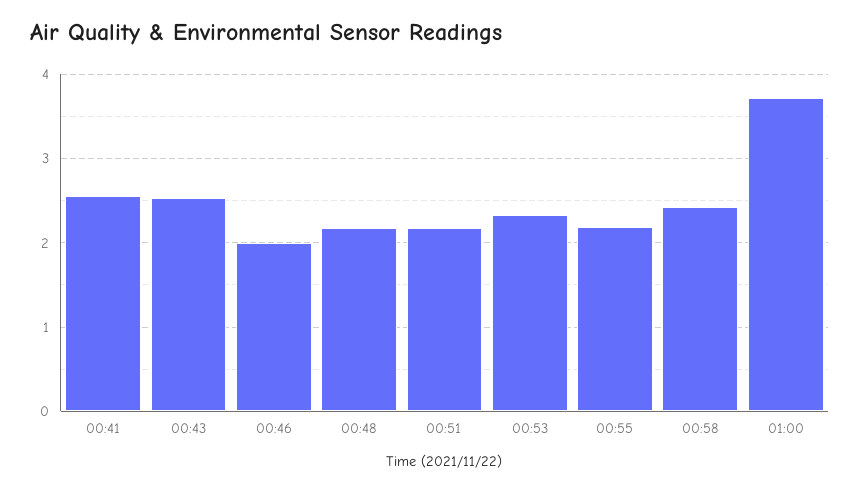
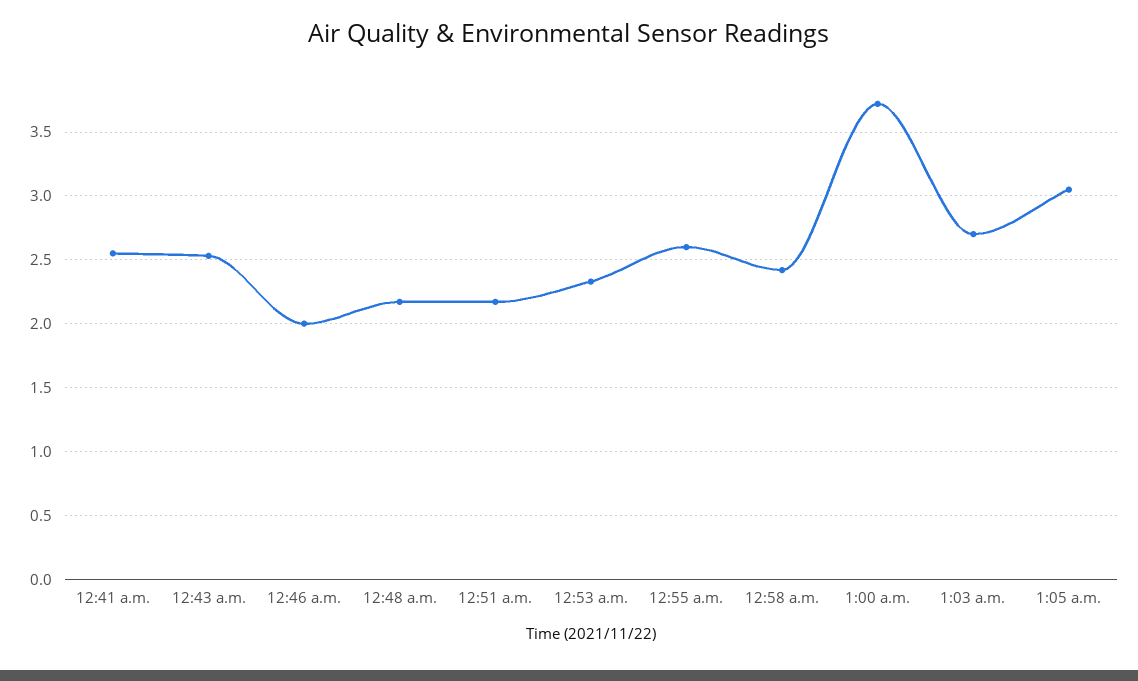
00:55: 2.2 -> 2.6
1:03 a.m.: none -> 2.7
1:05 a.m.: none -> 3.05

